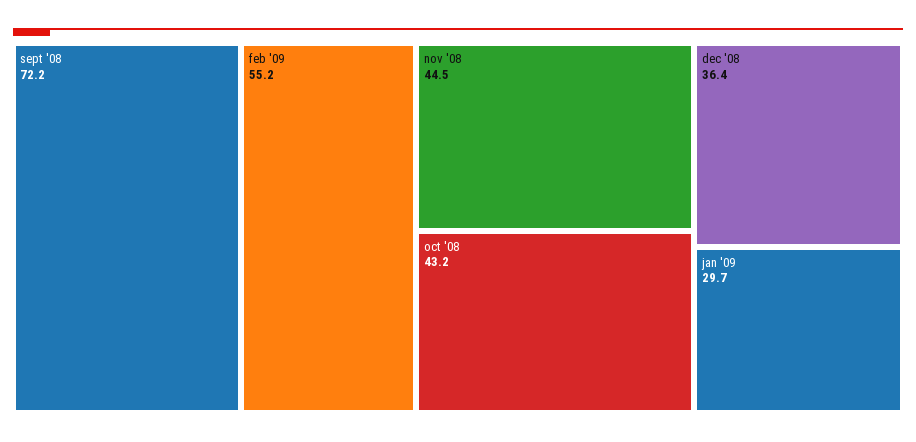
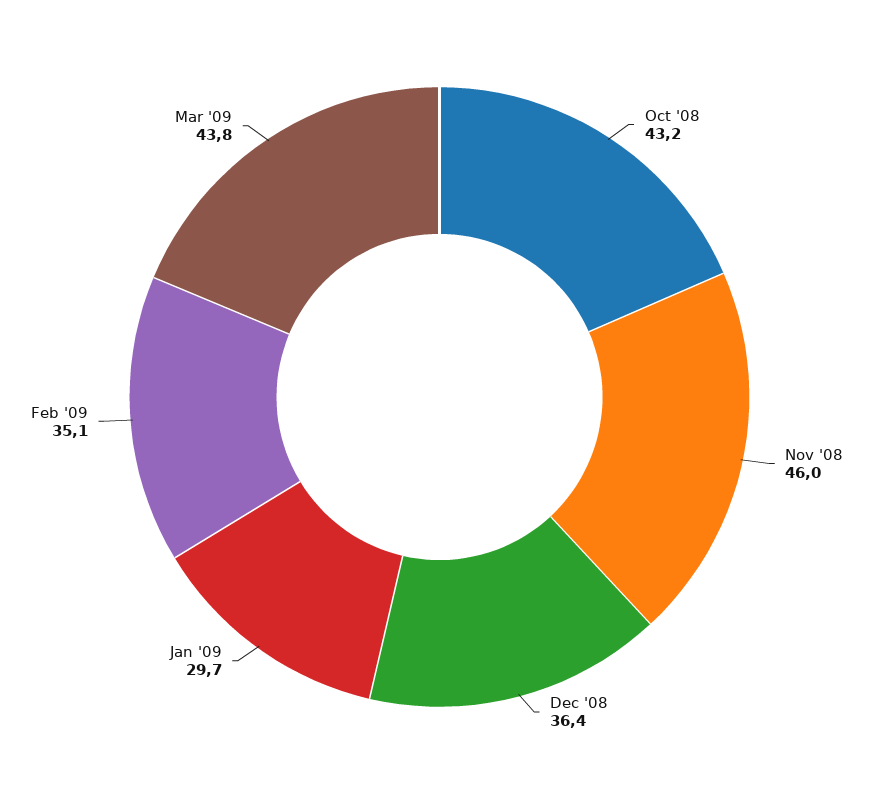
sept '08: 72.2 -> none
feb '09: 55.2 -> 35.1
nov '08: 44.5 -> 46
Mar '09: none -> 43.8

